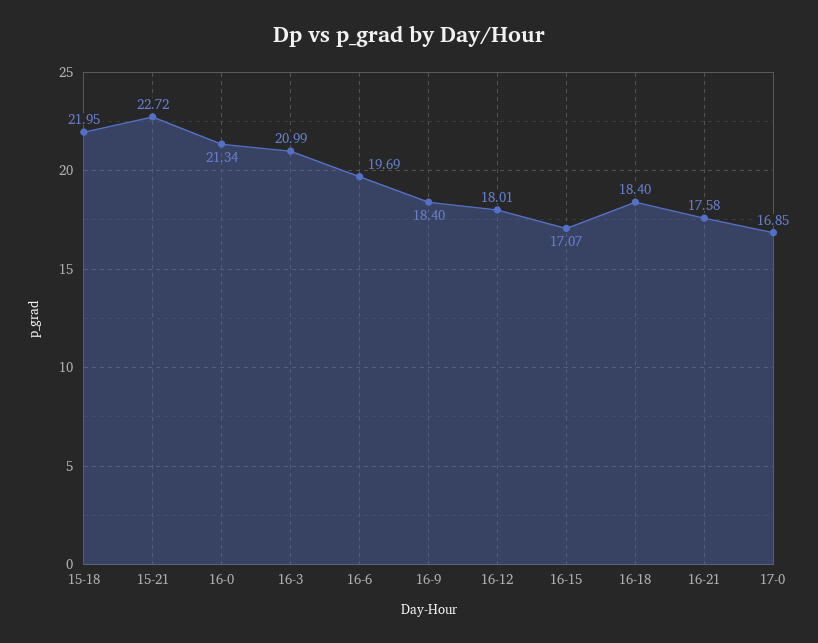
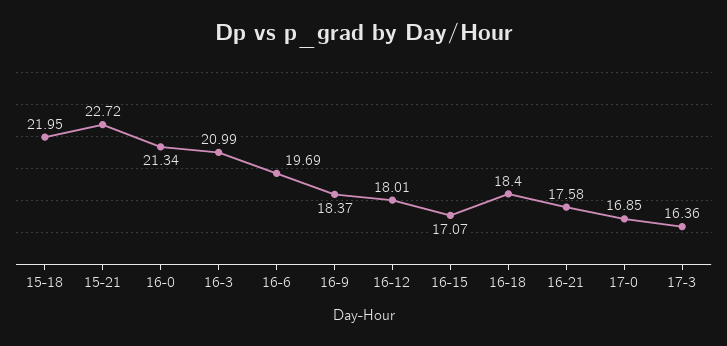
16-9: 18.4 -> 18.37
17-3: none -> 16.36

